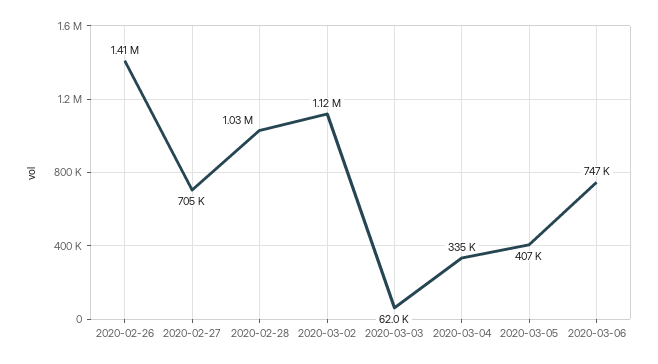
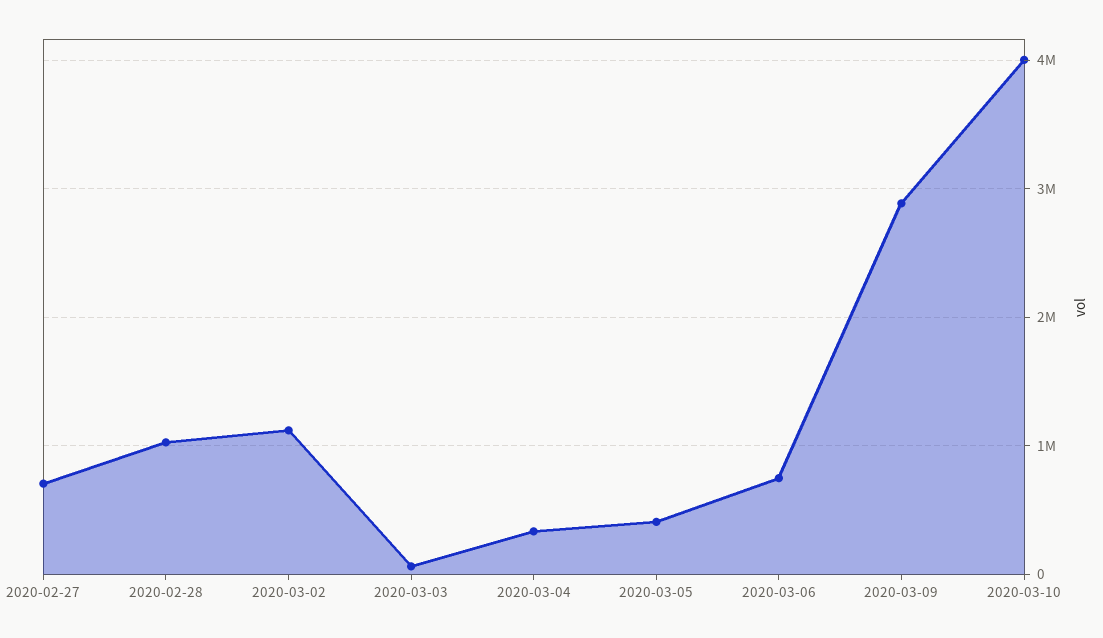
2020-02-26: 1410000 -> none
2020-03-09: none -> 2900000
2020-03-10: none -> 4000000

